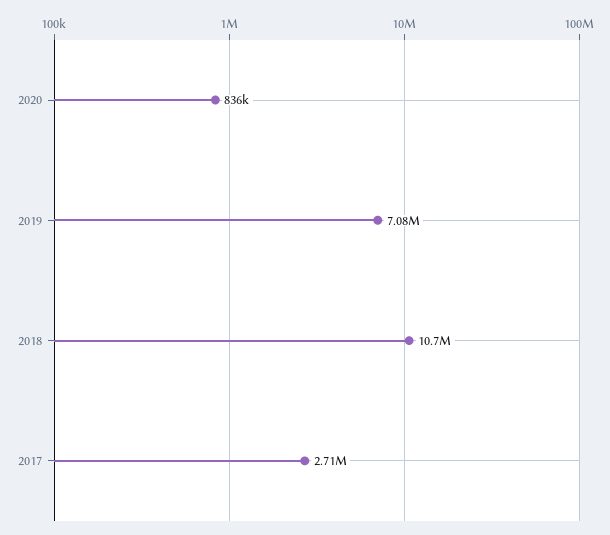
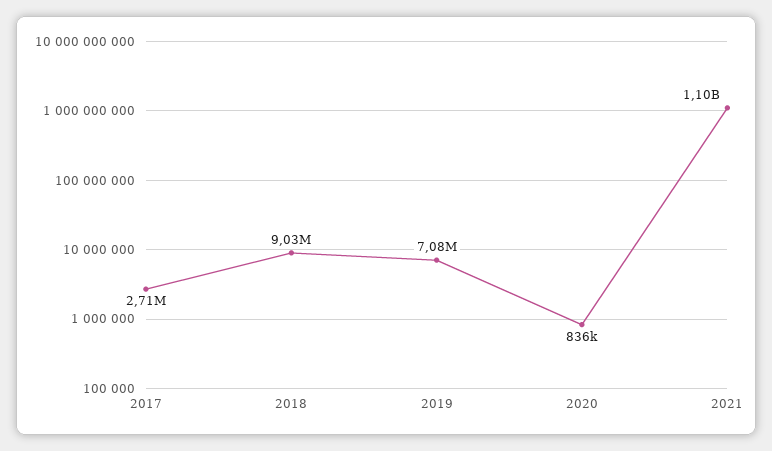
2018: 10700000 -> 9030000
2021: none -> 1100000000

